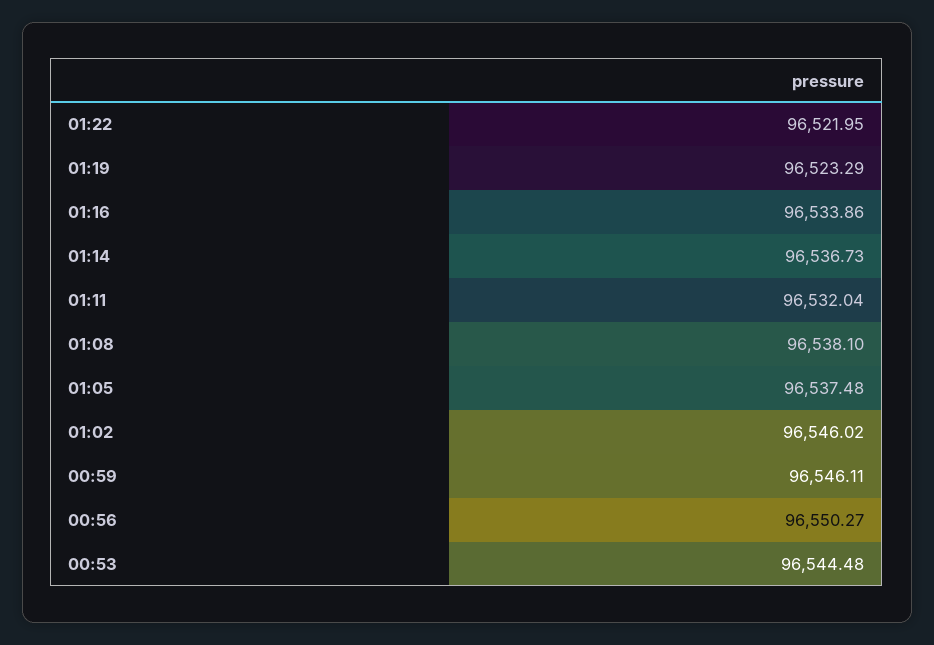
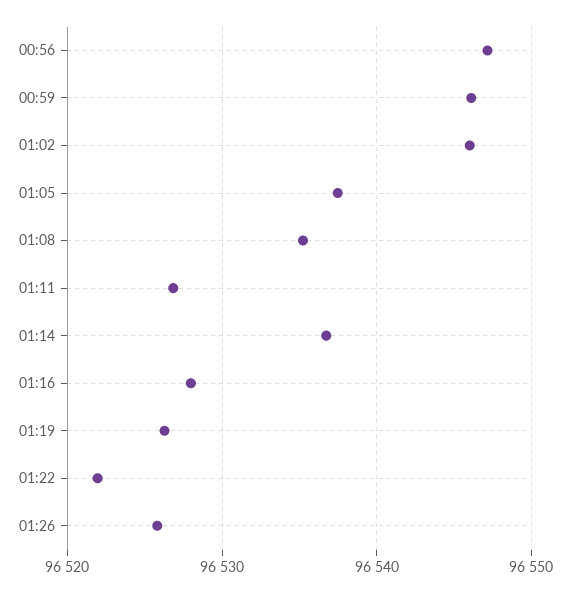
01:19: 96523.29 -> 96526
01:16: 96533.86 -> 96528
01:11: 96532.04 -> 96527
01:08: 96538.1 -> 96535
00:56: 96550.27 -> 96547
00:53: 96544.48 -> none
01:26: none -> 96526

